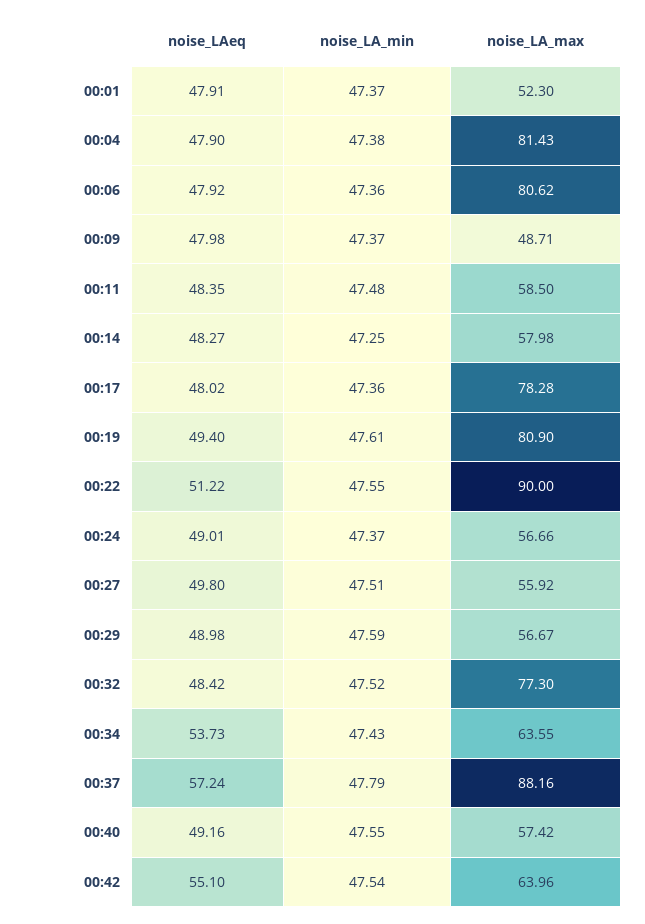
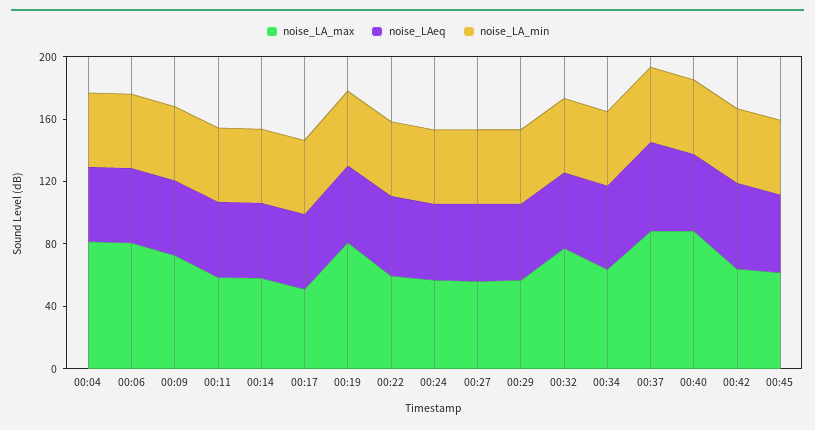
noise_LAeq, 00:01: 47.91 -> none
noise_LA_min, 00:01: 47.37 -> none
noise_LA_max, 00:01: 52.3 -> none
noise_LA_max, 00:09: 48.71 -> 70
noise_LA_max, 00:17: 78.28 -> 50
noise_LA_max, 00:22: 90 -> 60
noise_LA_max, 00:40: 57.42 -> 90
noise_LA_max, 00:45: none -> 60
noise_LAeq, 00:45: none -> 50
noise_LA_min, 00:45: none -> 50

